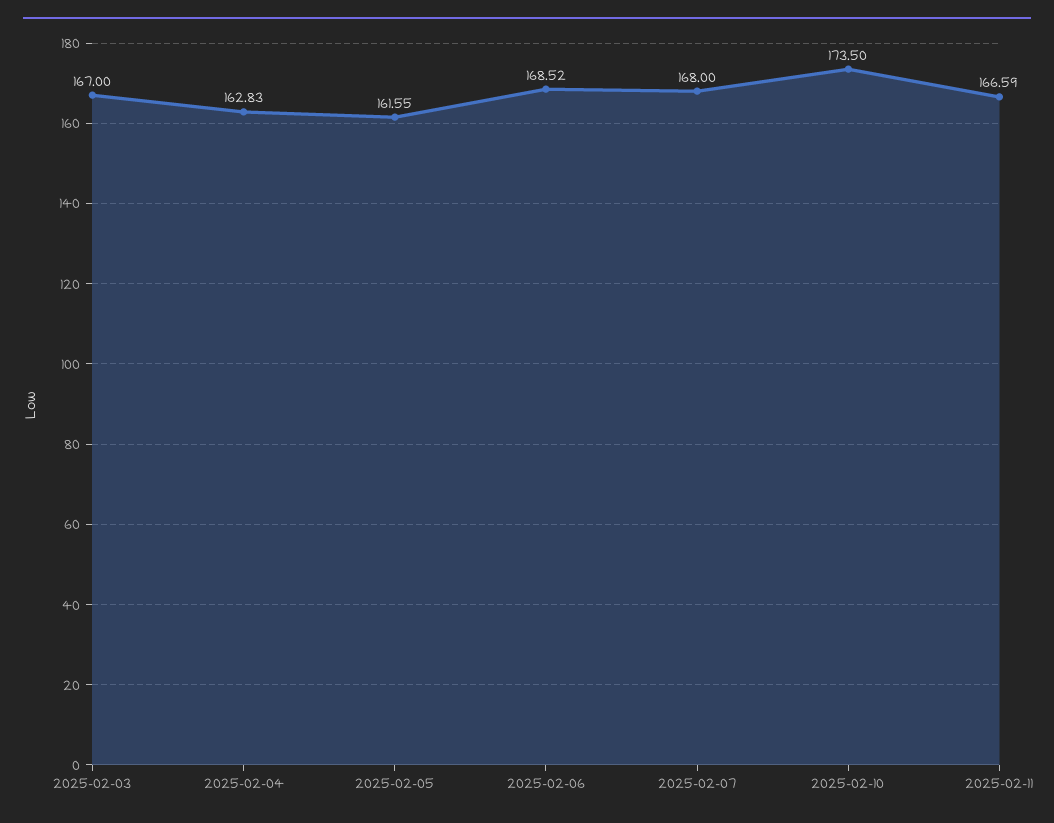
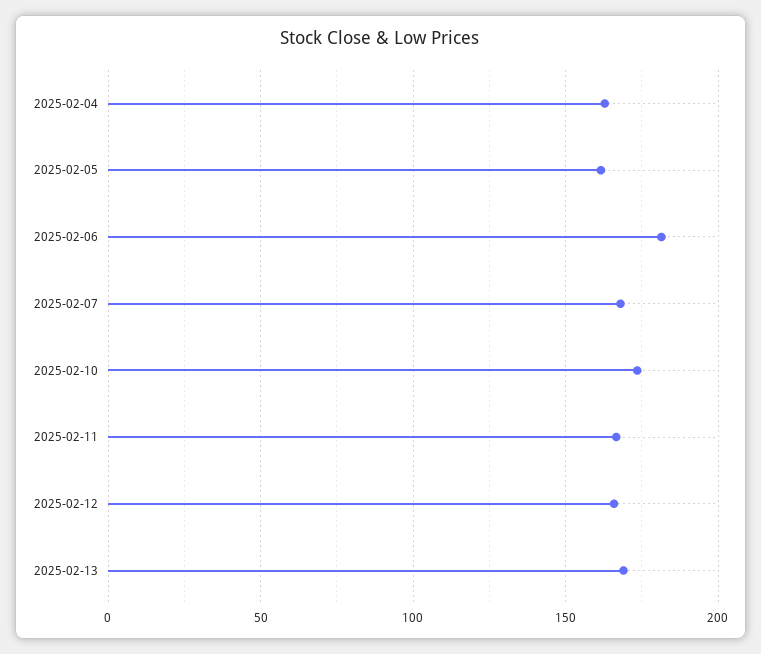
2025-02-03: 167 -> none
2025-02-06: 168.52 -> 180
2025-02-12: none -> 165
2025-02-13: none -> 170

